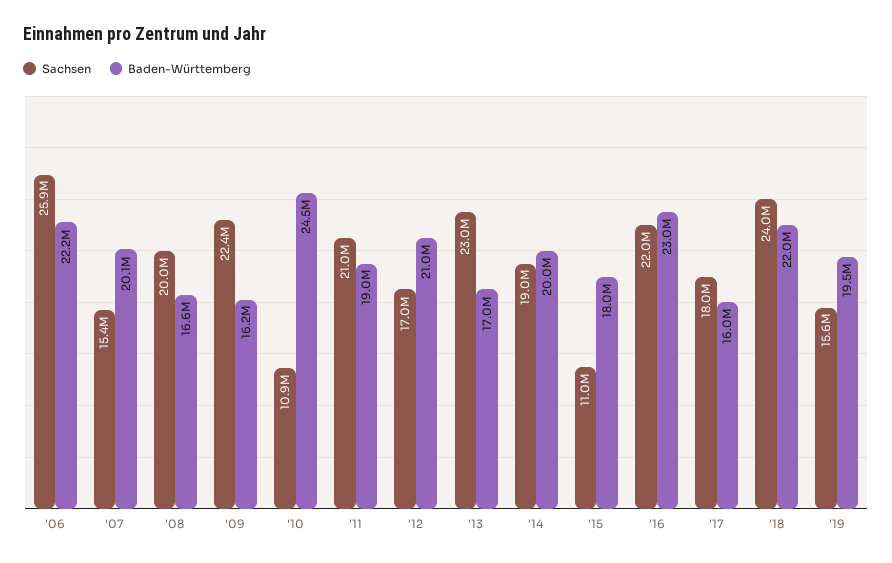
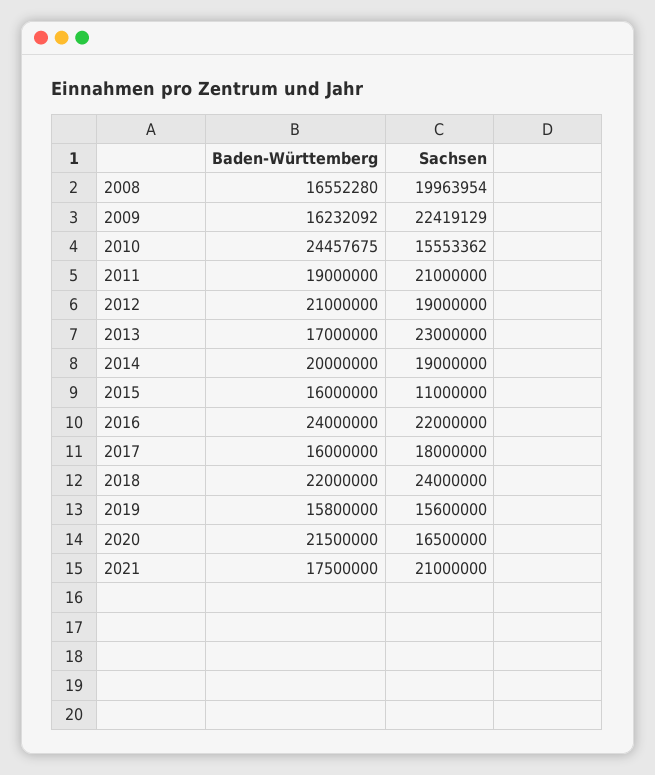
Sachsen, '06: 25900000 -> none
Baden-Württemberg, '06: 22200000 -> none
Sachsen, '07: 15400000 -> none
Baden-Württemberg, '07: 20100000 -> none
Sachsen, '10: 10900000 -> 15553362
Sachsen, '12: 17000000 -> 19000000
Baden-Württemberg, '15: 18000000 -> 16000000
Baden-Württemberg, '16: 23000000 -> 24000000
Baden-Württemberg, '19: 19500000 -> 15800000
Baden-Württemberg, 2020: none -> 21500000
Sachsen, 2020: none -> 16500000
Baden-Württemberg, 2021: none -> 17500000
Sachsen, 2021: none -> 21000000

